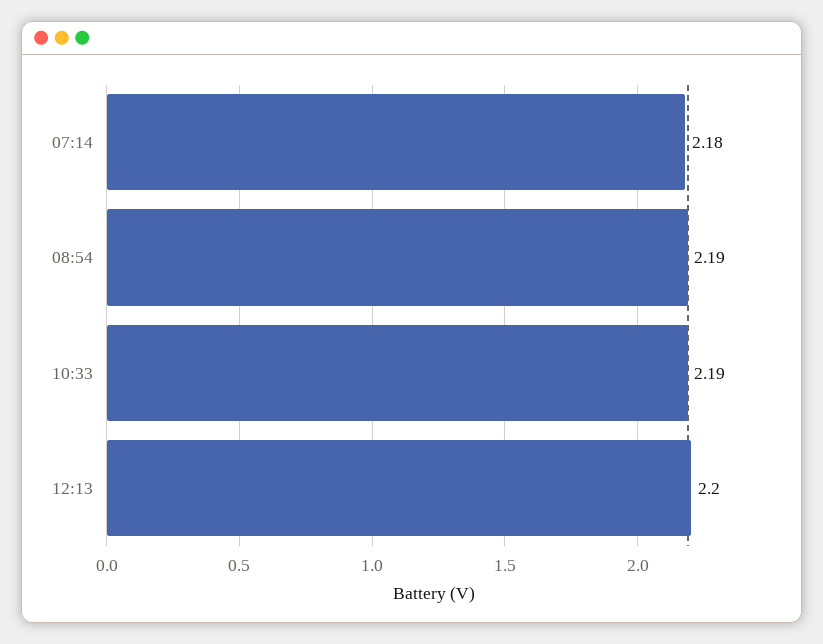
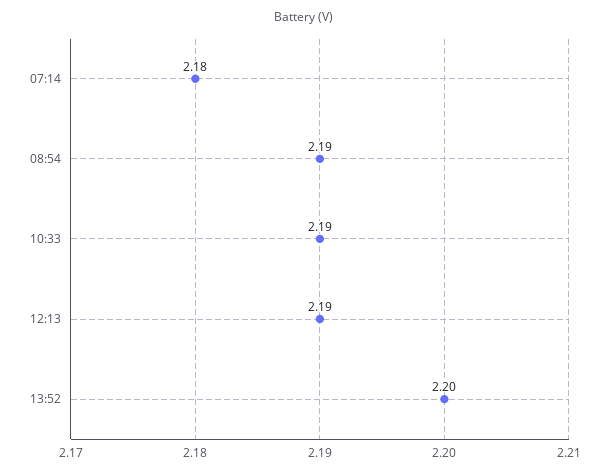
12:13: 2.2 -> 2.19
13:52: none -> 2.2

